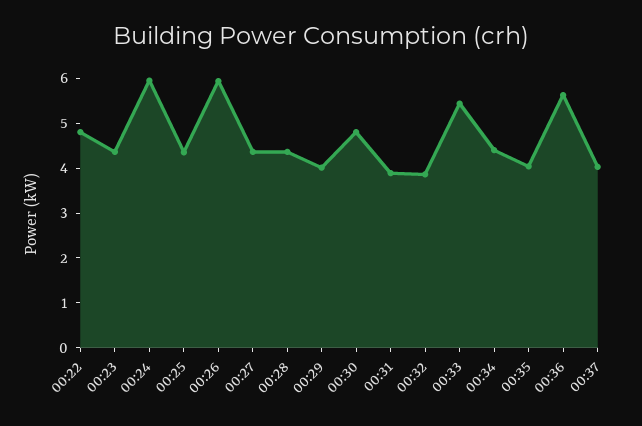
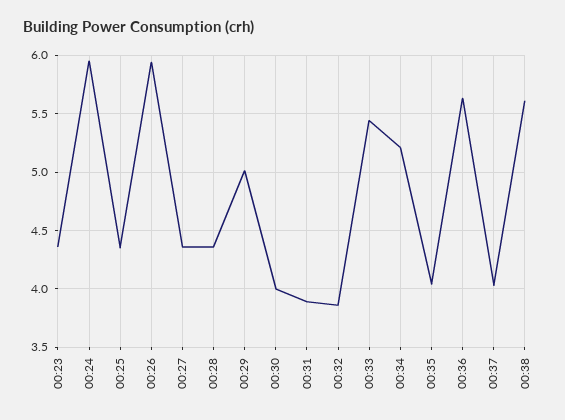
00:22: 4.8 -> none
00:29: 4 -> 5
00:30: 4.8 -> 4
00:34: 4.4 -> 5.2
00:38: none -> 5.6

